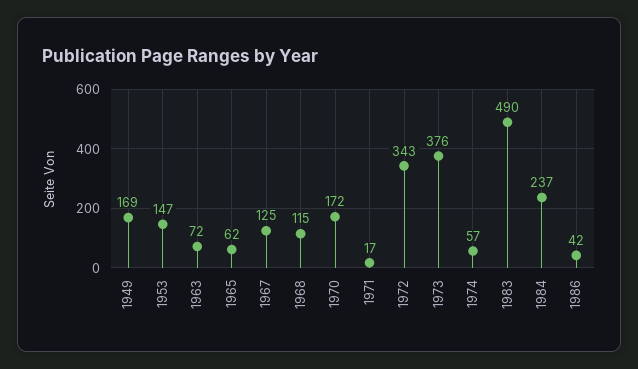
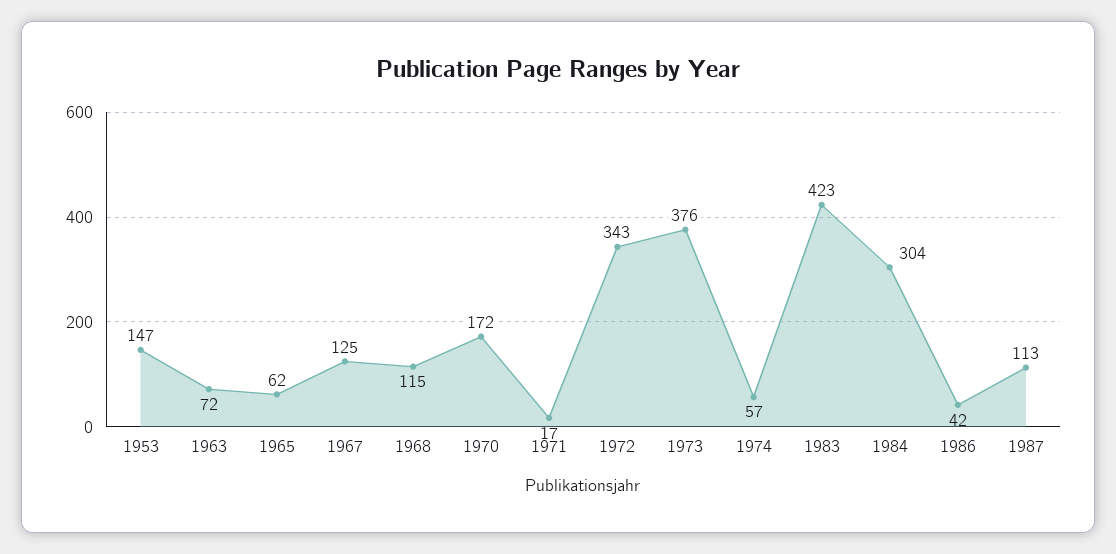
1949: 169 -> none
1983: 490 -> 423
1984: 237 -> 304
1987: none -> 113

